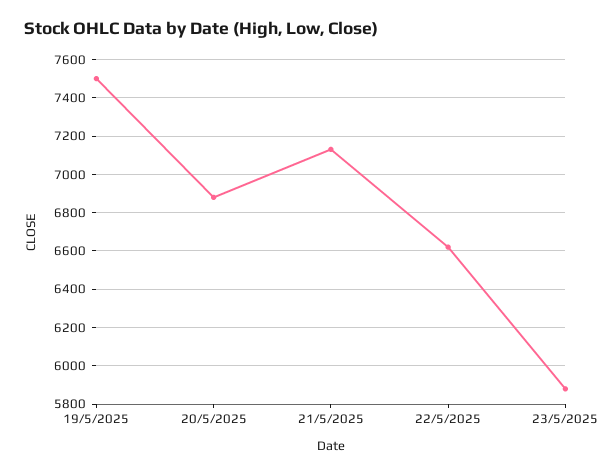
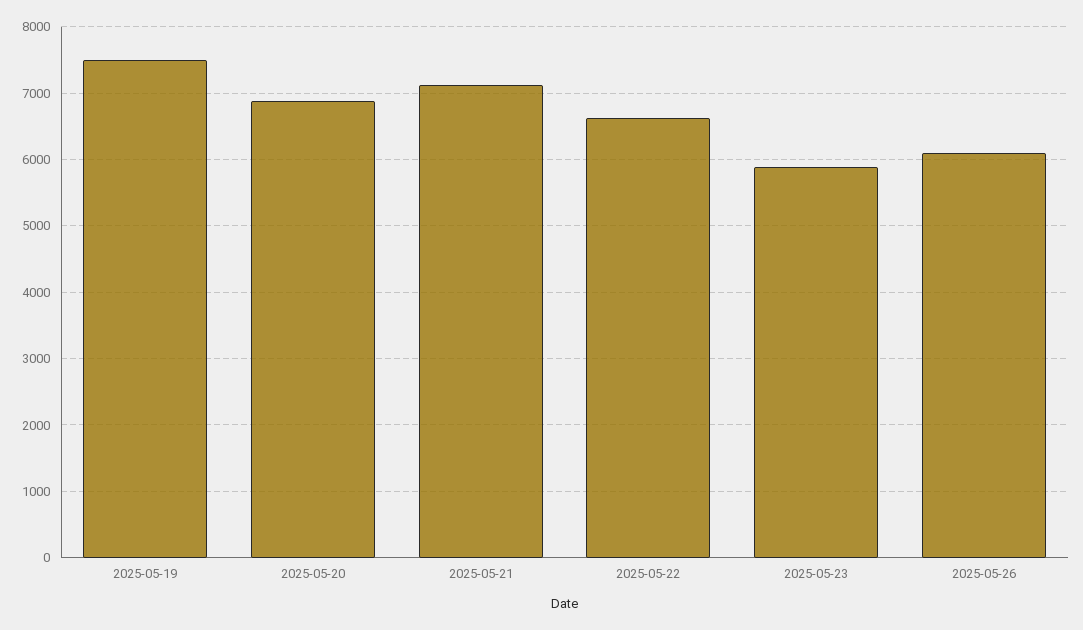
2025-05-26: none -> 6100

